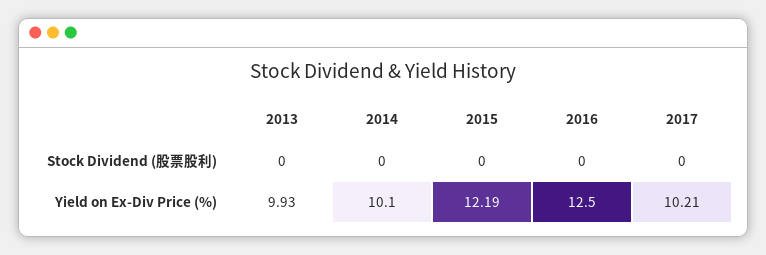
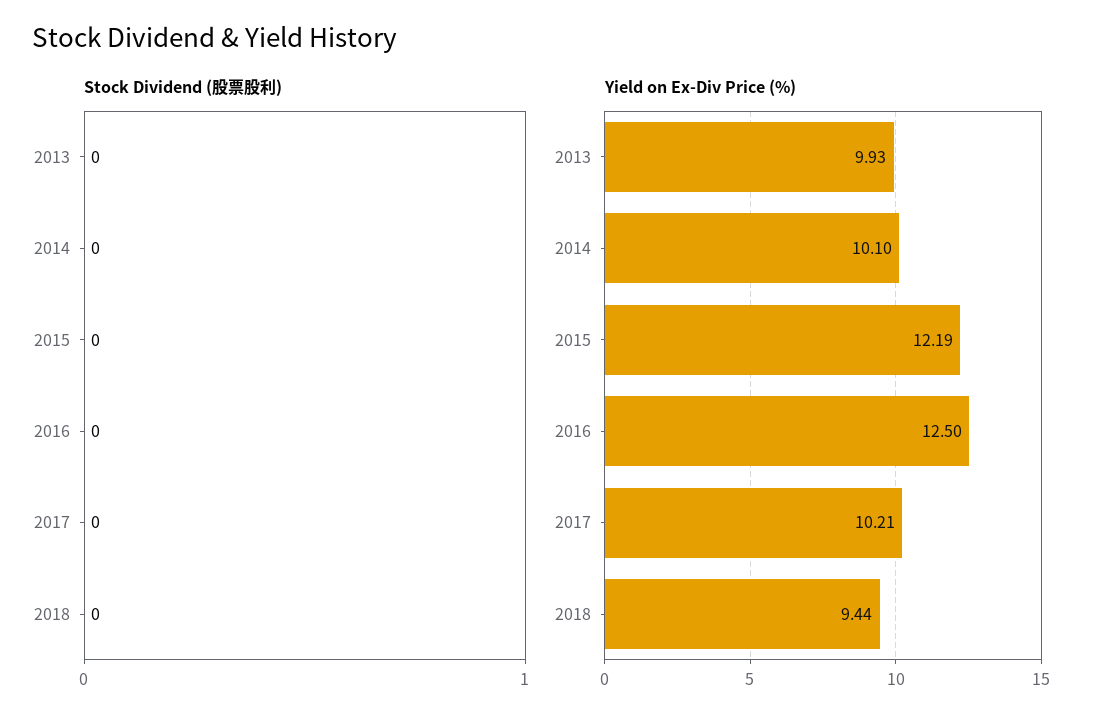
Stock Dividend (股票股利), 2018: none -> 0
Yield on Ex-Div Price (%), 2018: none -> 9.44

